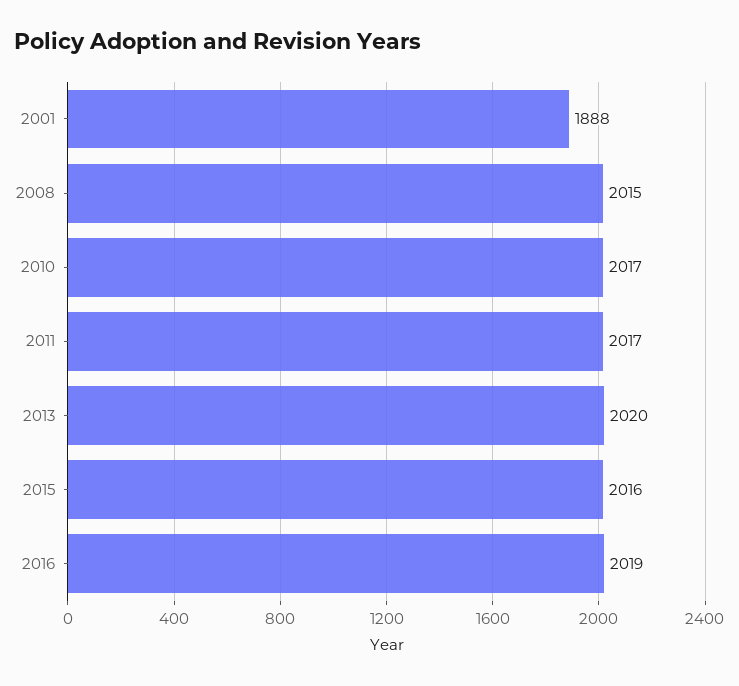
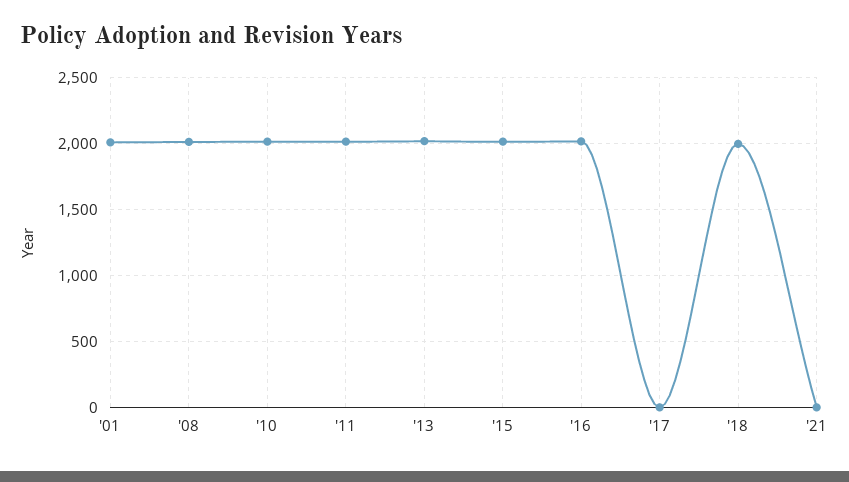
2001: 1888 -> 2000
'17: none -> 0
'18: none -> 2000
'21: none -> 0

